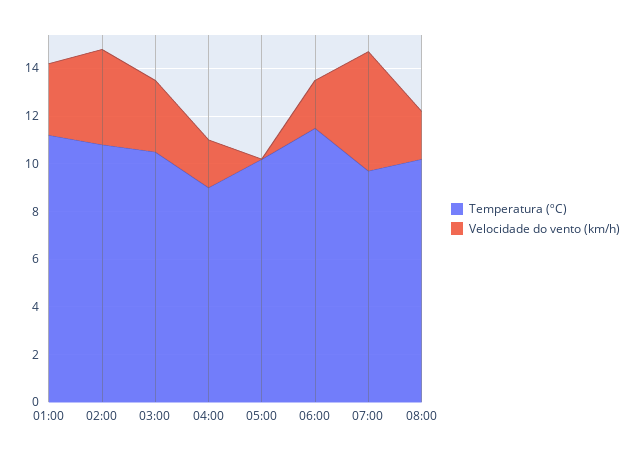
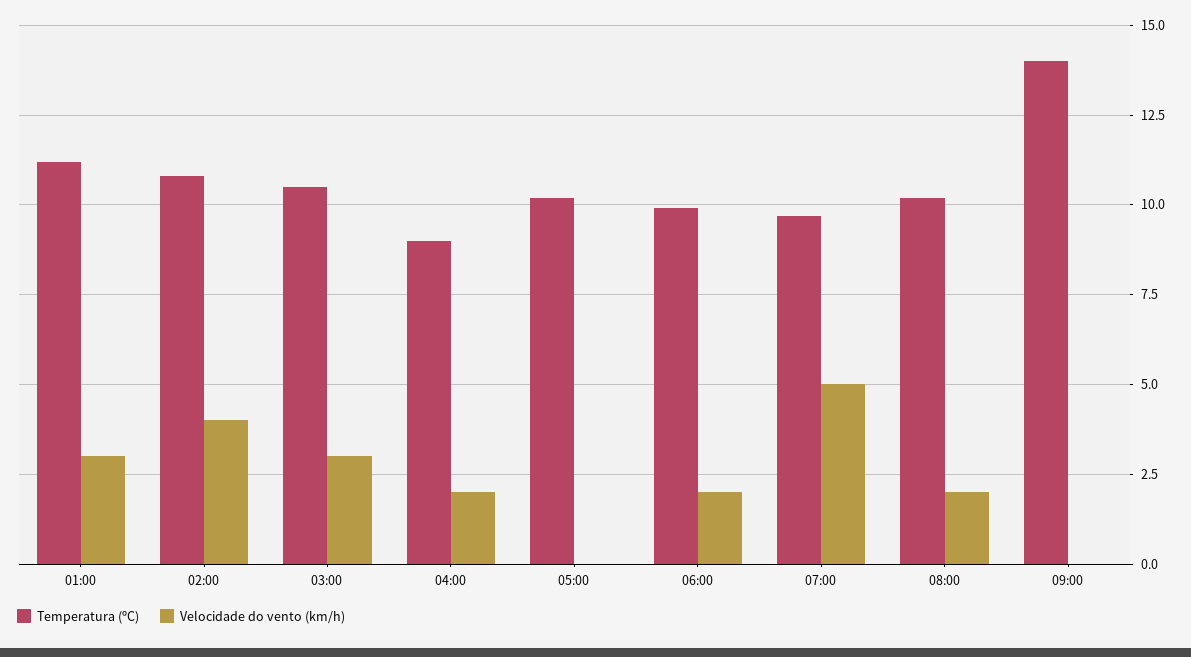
Temperatura (ºC), 06:00: 11.5 -> 10
Temperatura (ºC), 09:00: none -> 14
Velocidade do vento (km/h), 09:00: none -> 0

